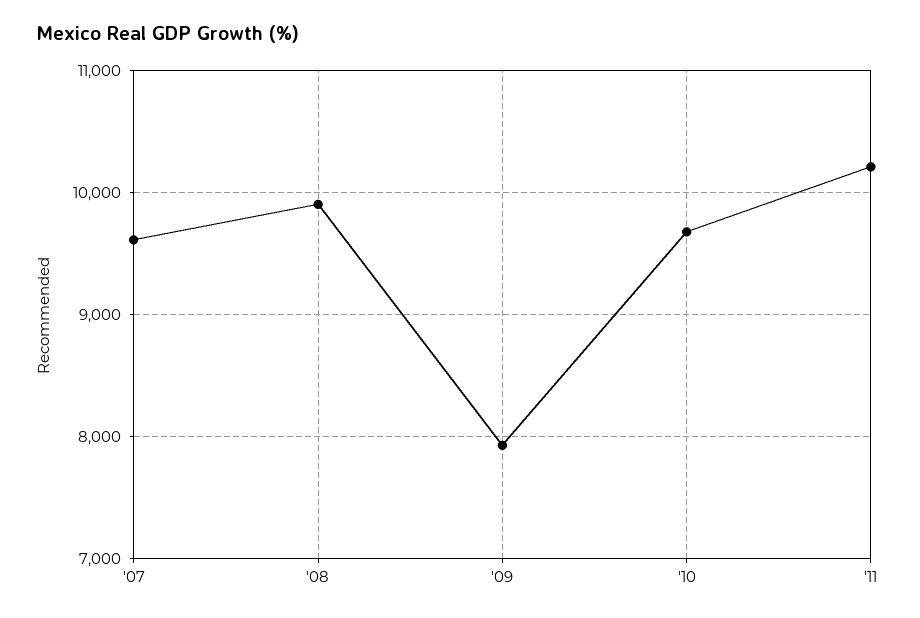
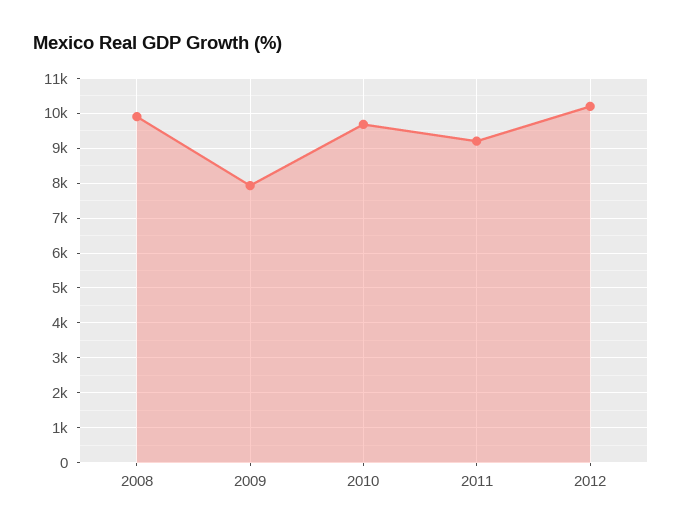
'07: 9600 -> none
'11: 10200 -> 9200
2012: none -> 10200

